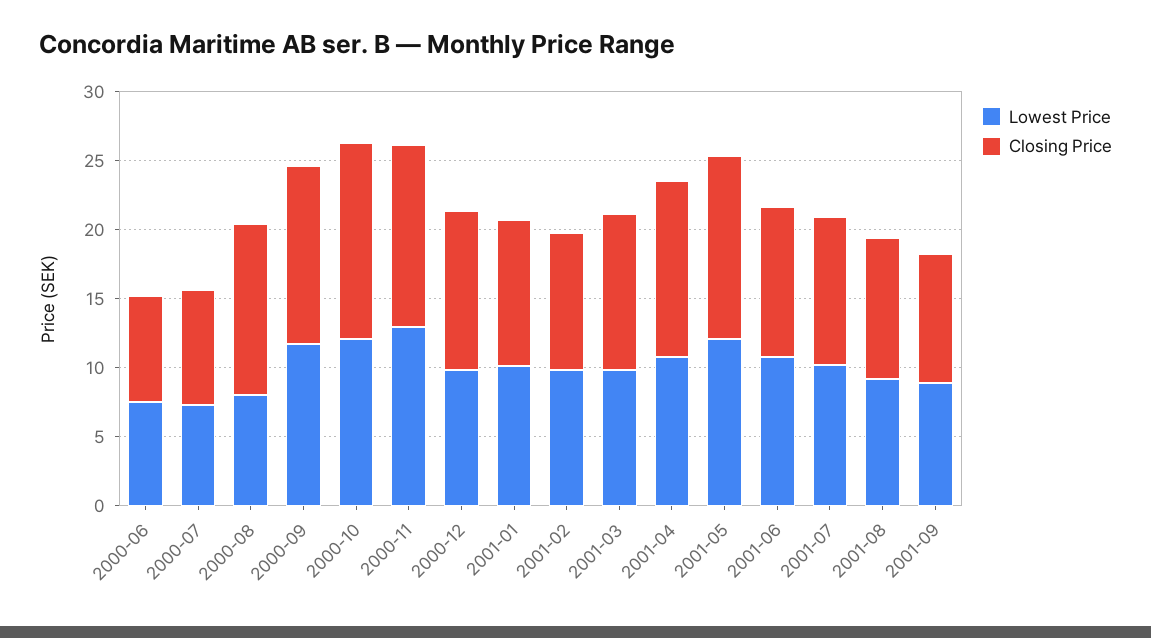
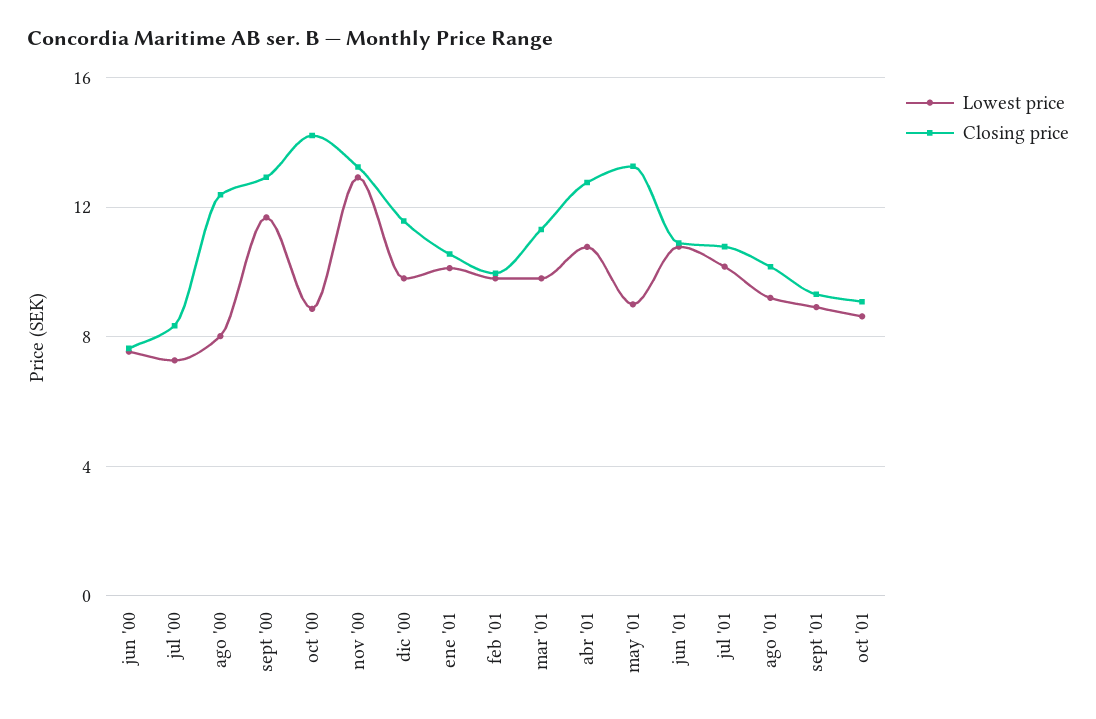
Lowest Price, 2000-10: 12 -> 9
Lowest Price, 2001-05: 12 -> 9
Lowest Price, oct '01: none -> 8.5
Closing Price, oct '01: none -> 9

